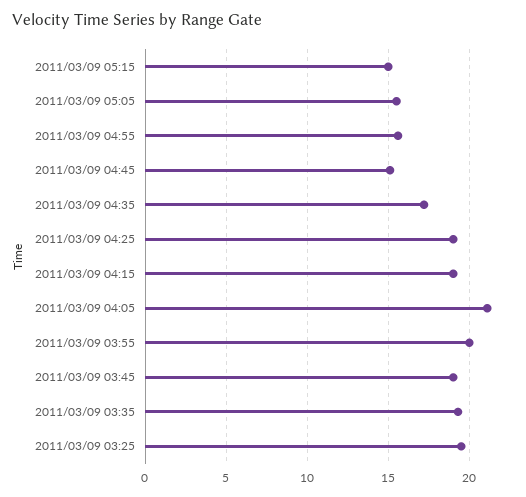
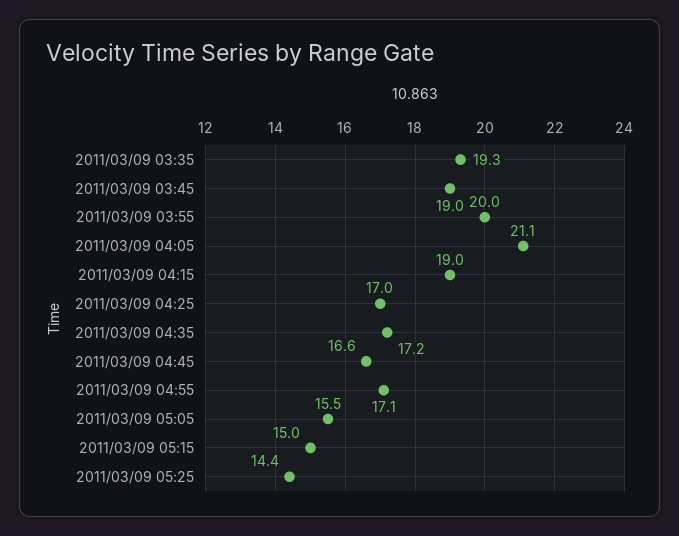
2011/03/09 04:55: 15.5 -> 17.1
2011/03/09 04:45: 15 -> 16.6
2011/03/09 04:25: 19 -> 17
2011/03/09 03:25: 19.5 -> none
2011/03/09 05:25: none -> 14.4

